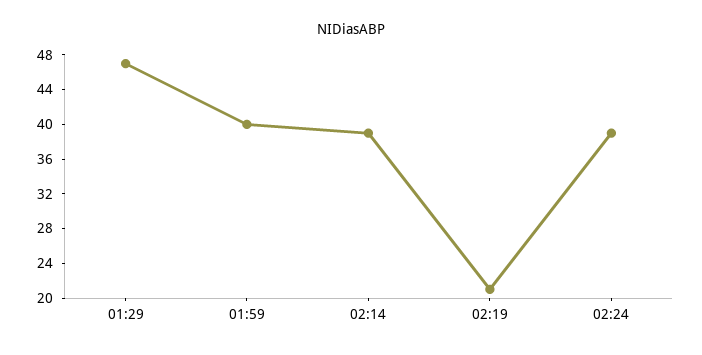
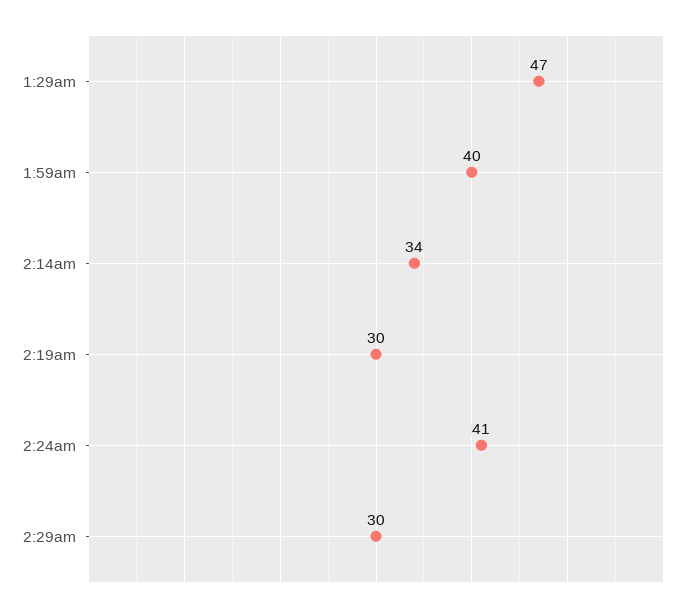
02:14: 39 -> 34
02:19: 21 -> 30
02:24: 39 -> 41
2:29am: none -> 30

